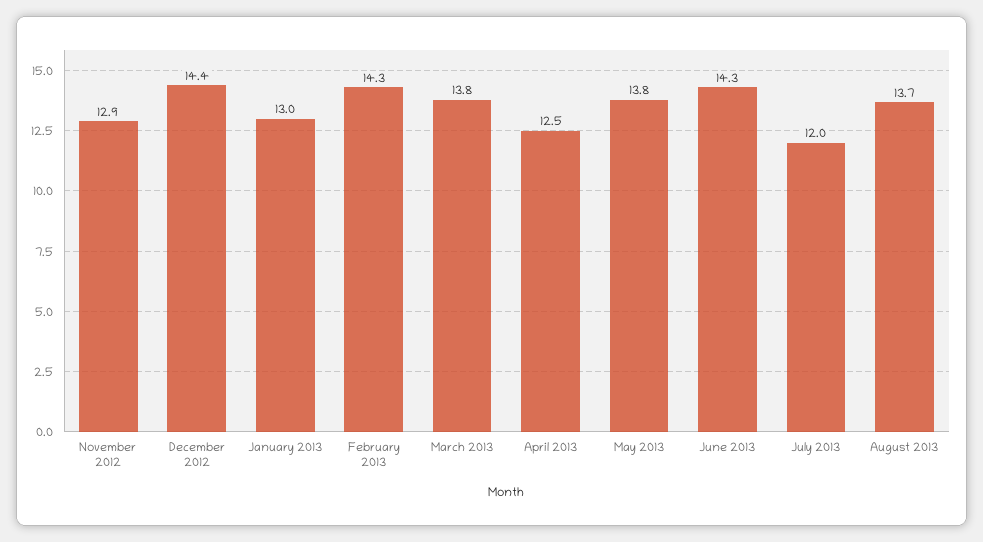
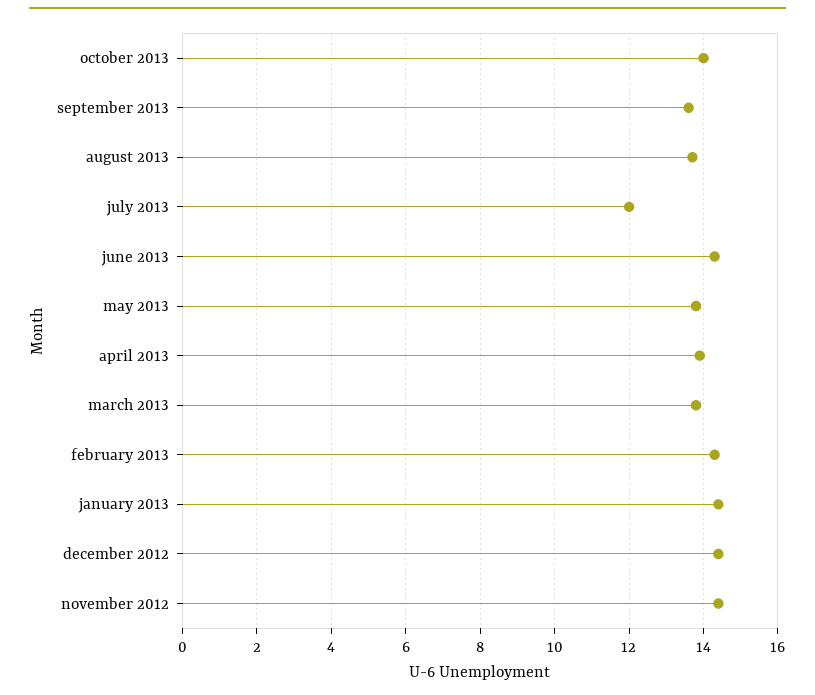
November 2012: 12.9 -> 14.5
January 2013: 13 -> 14.5
April 2013: 12.5 -> 14
october 2013: none -> 14
september 2013: none -> 13.5

